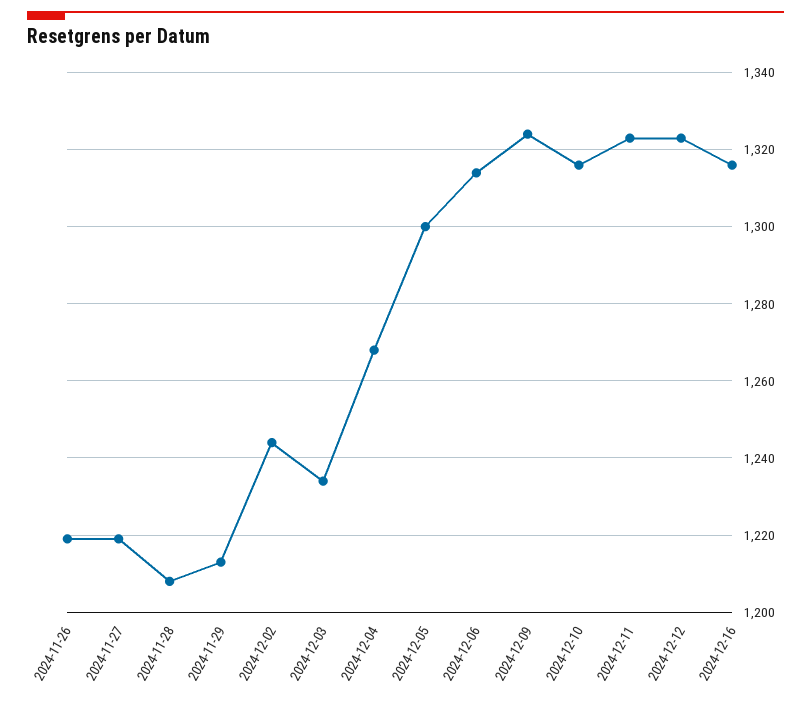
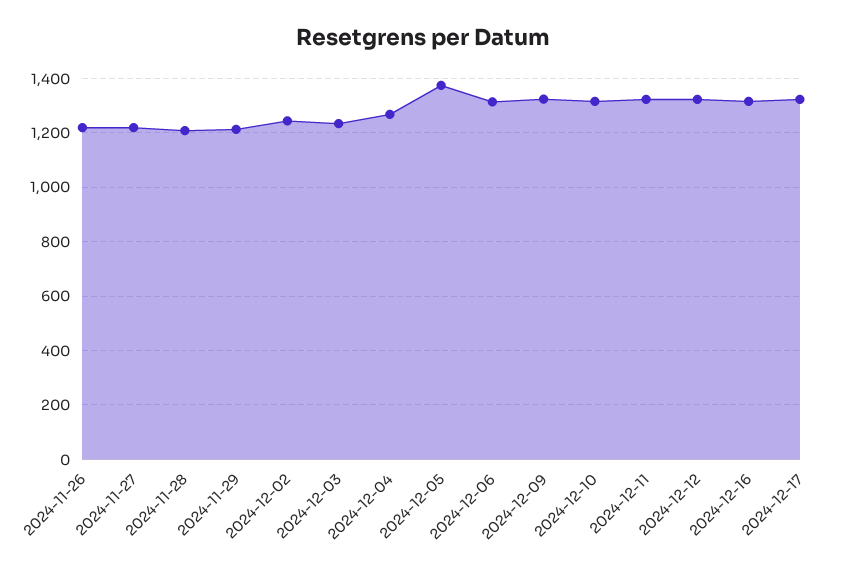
2024-12-05: 1300 -> 1375
2024-12-17: none -> 1325

